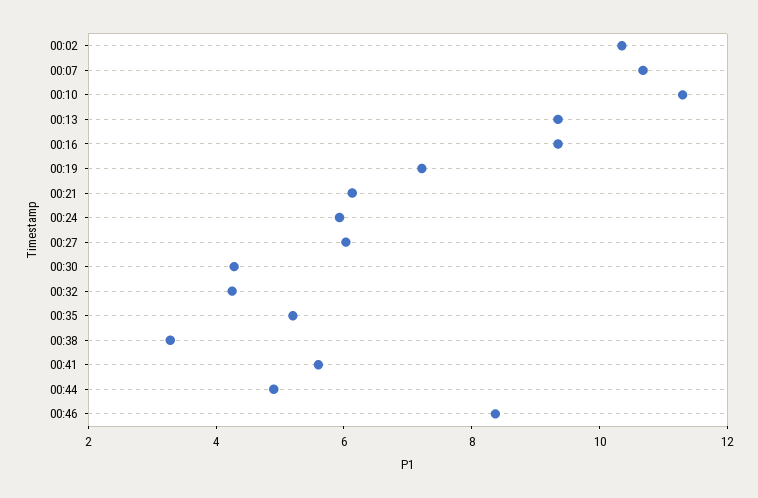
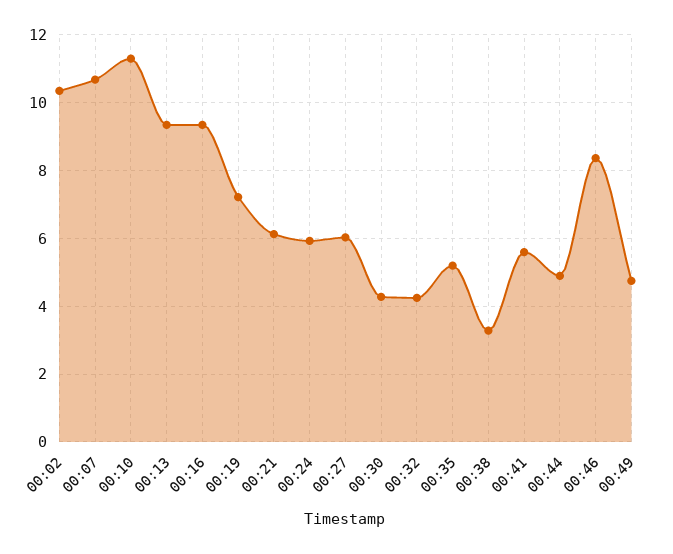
00:49: none -> 4.8

